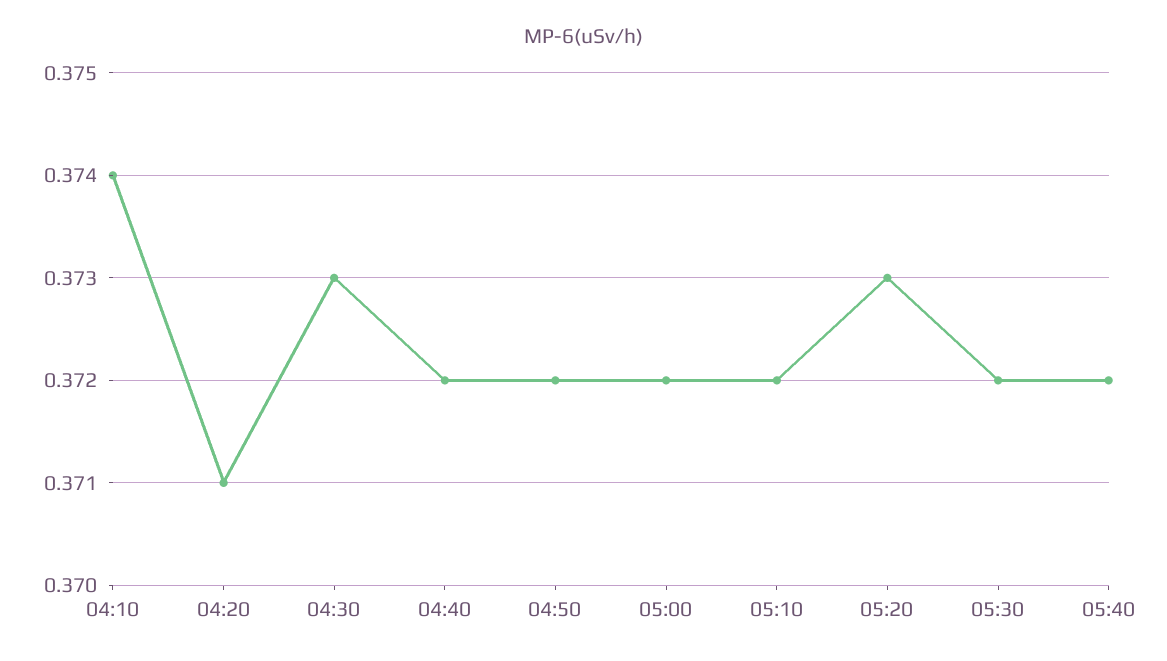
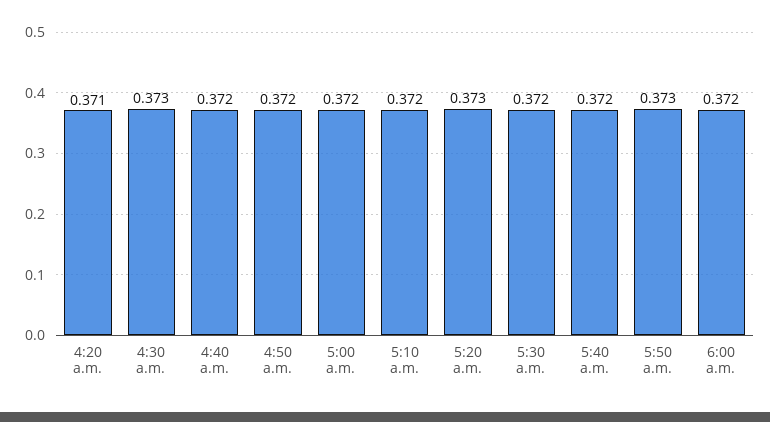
04:10: 0.374 -> none
5:50 a.m.: none -> 0.373
6:00 a.m.: none -> 0.372

